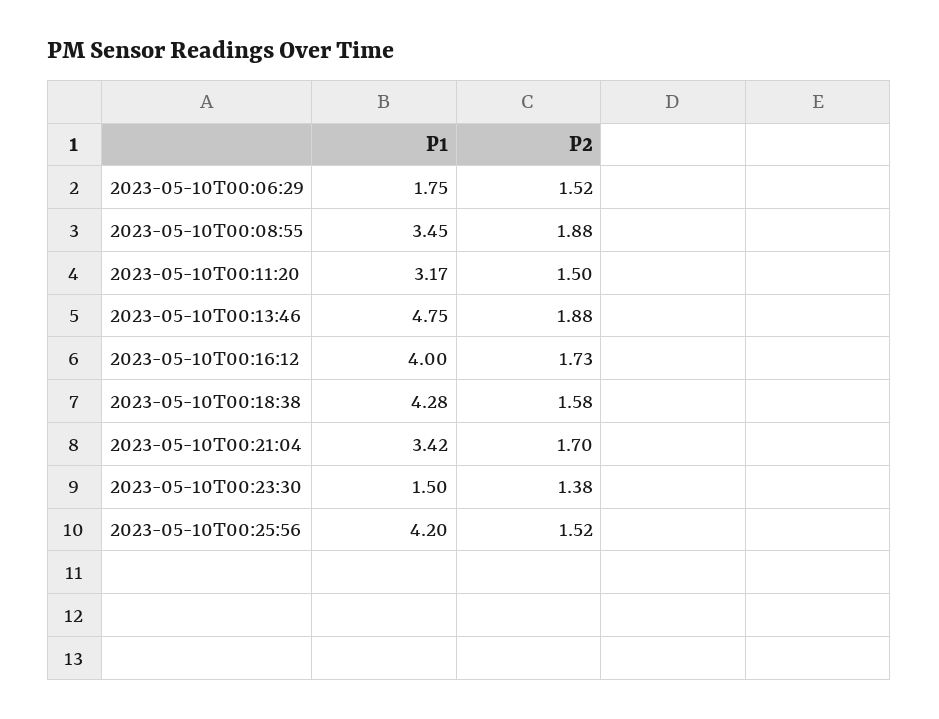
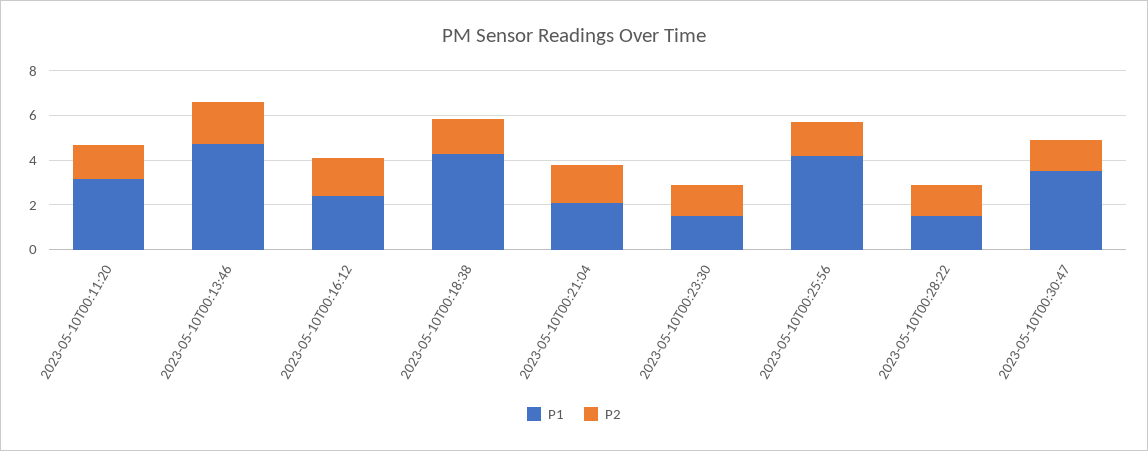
P1, 2023-05-10T00:06:29: 1.75 -> none
P2, 2023-05-10T00:06:29: 1.52 -> none
P1, 2023-05-10T00:08:55: 3.45 -> none
P2, 2023-05-10T00:08:55: 1.88 -> none
P1, 2023-05-10T00:16:12: 4 -> 2.5
P1, 2023-05-10T00:21:04: 3.42 -> 2
P1, 2023-05-10T00:28:22: none -> 1.5
P2, 2023-05-10T00:28:22: none -> 1.5
P1, 2023-05-10T00:30:47: none -> 3.5
P2, 2023-05-10T00:30:47: none -> 1.5

